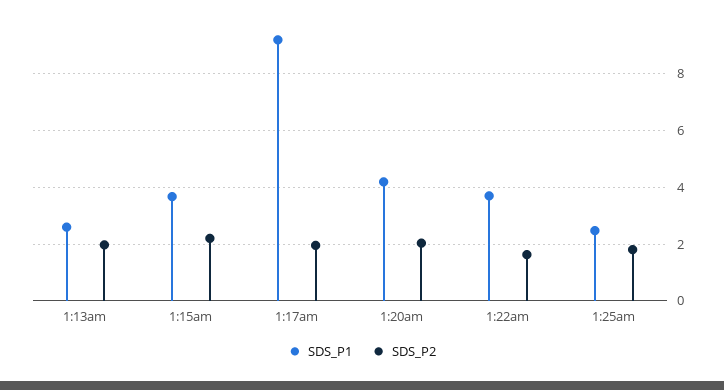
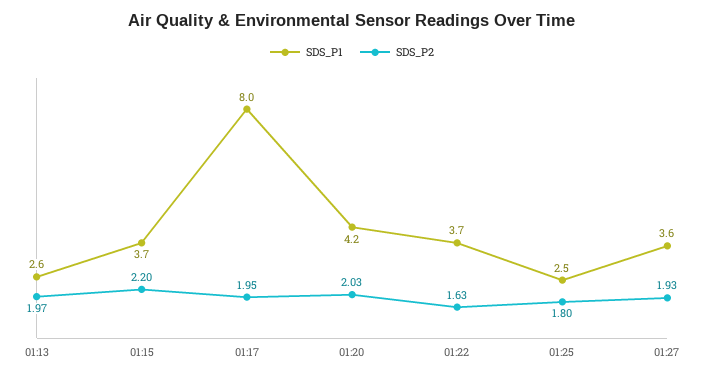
SDS_P1, 1:17am: 9.25 -> 8
SDS_P1, 01:27: none -> 3.6
SDS_P2, 01:27: none -> 1.93

